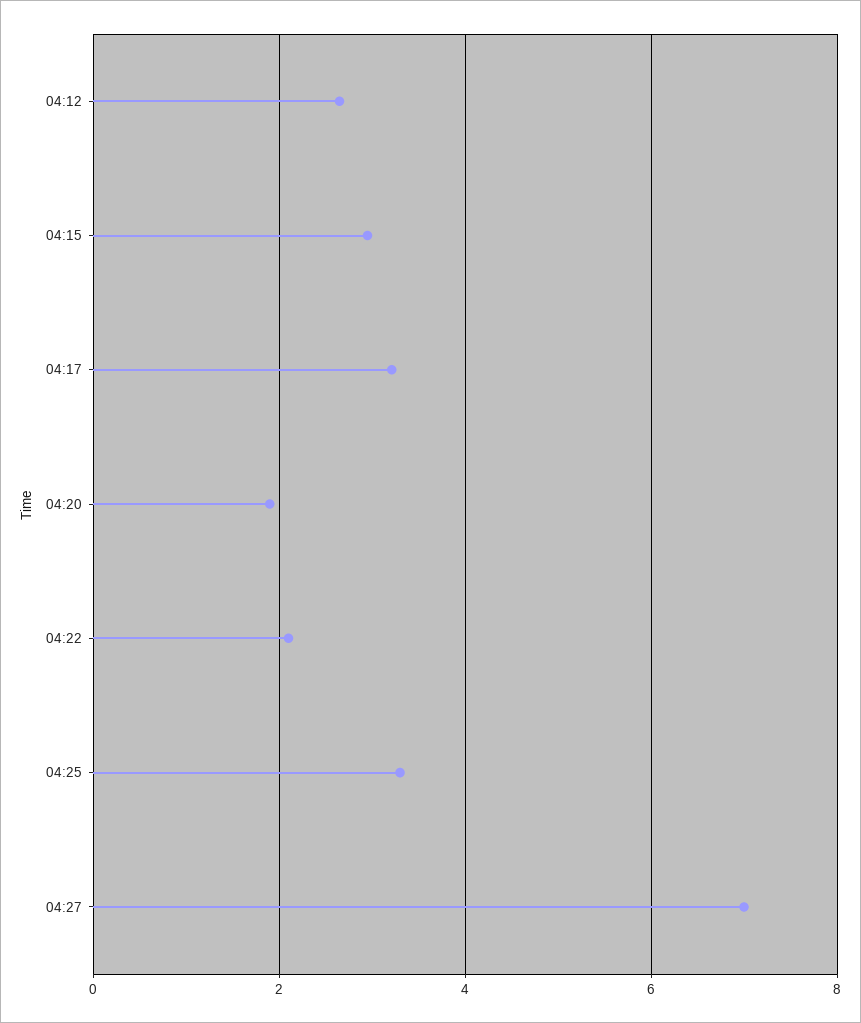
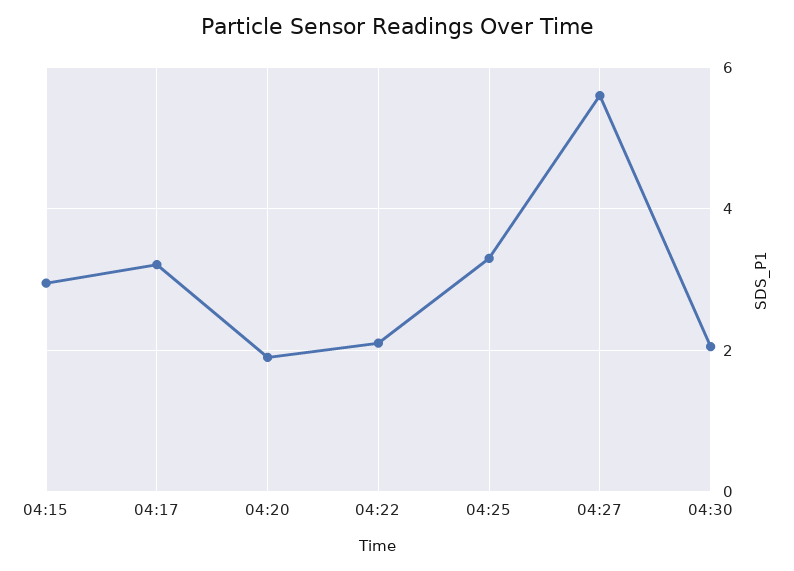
04:12: 2.6 -> none
04:27: 7 -> 5.6
04:30: none -> 2

